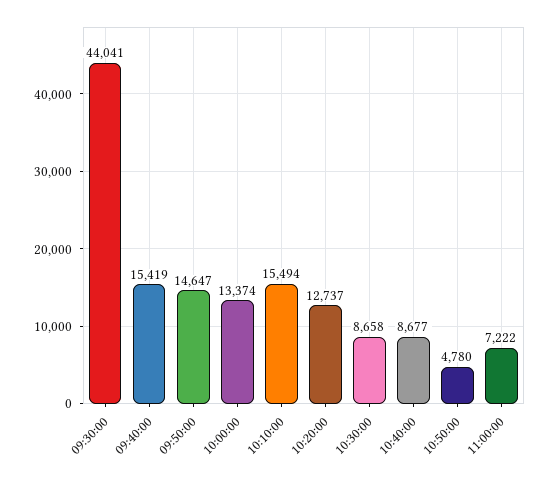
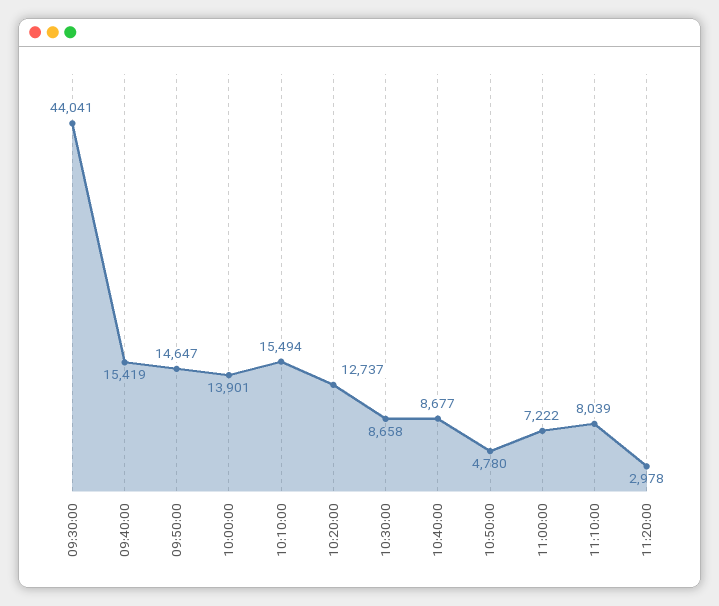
10:00:00: 13374 -> 13901
11:10:00: none -> 8039
11:20:00: none -> 2978

